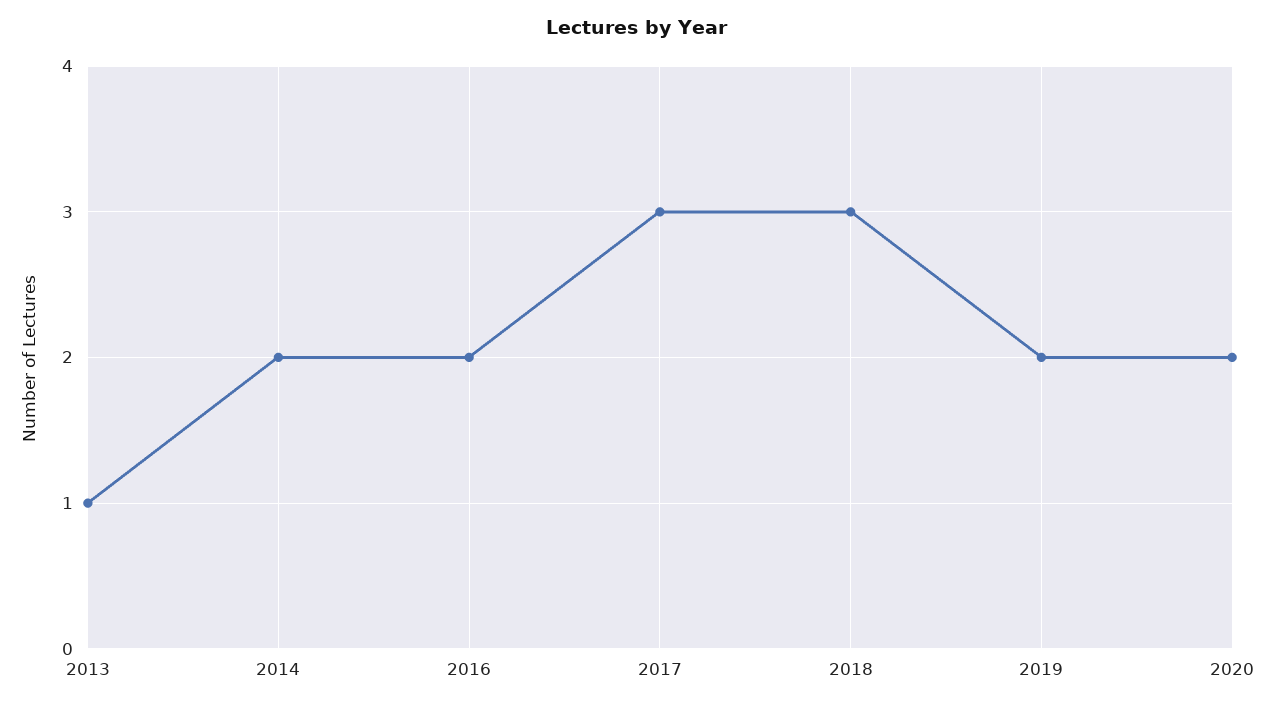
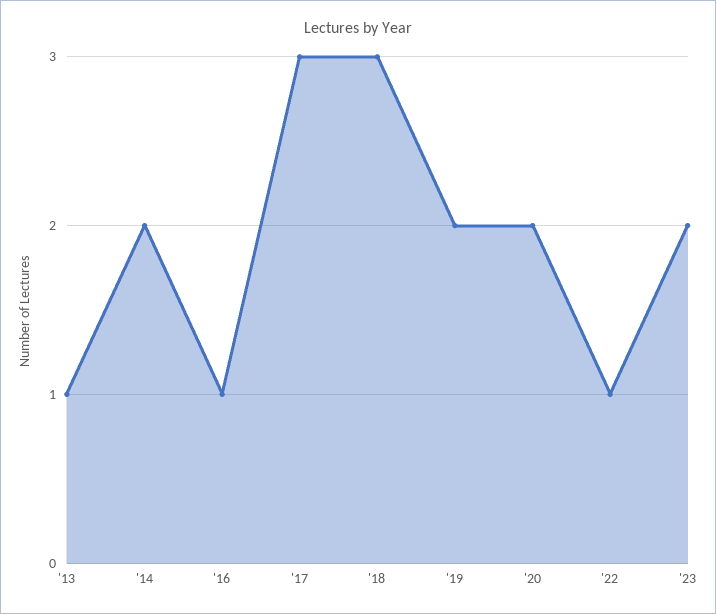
2016: 2 -> 1
'22: none -> 1
'23: none -> 2

